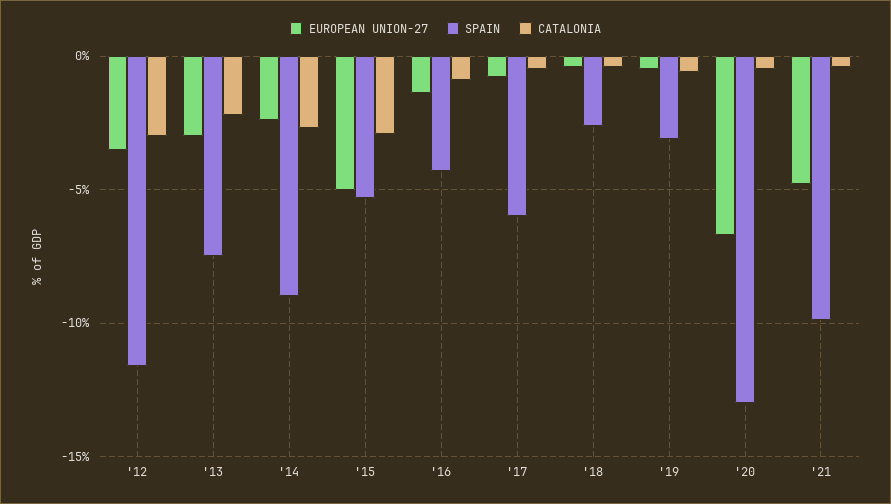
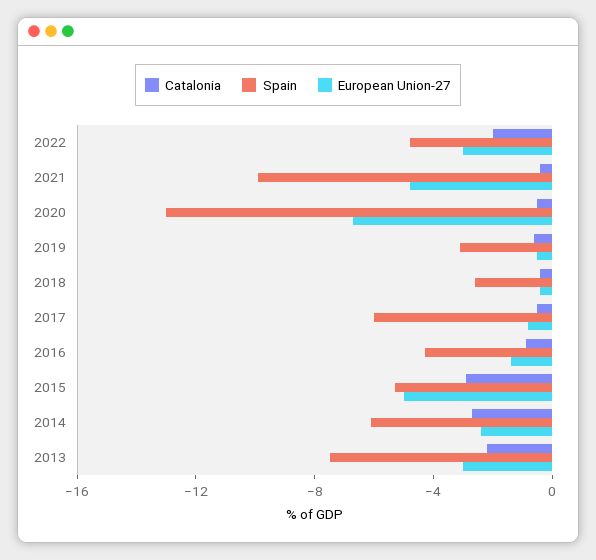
EUROPEAN UNION-27, '12: -3.5 -> none
SPAIN, '12: -11.5 -> none
CATALONIA, '12: -3 -> none
SPAIN, '14: -9 -> -6
CATALONIA, 2022: none -> -2
SPAIN, 2022: none -> -5
EUROPEAN UNION-27, 2022: none -> -3

